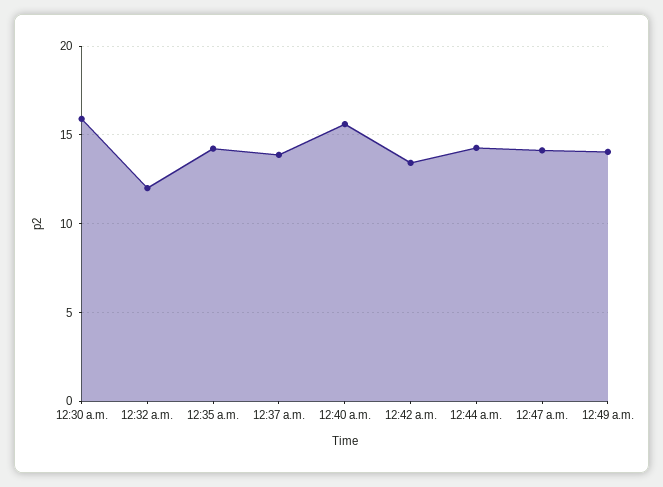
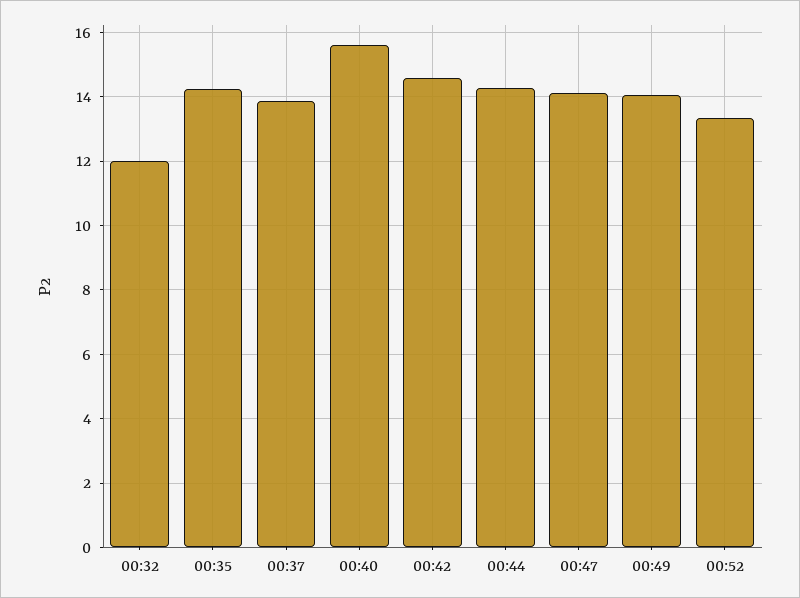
12:30 a.m.: 16 -> none
12:42 a.m.: 13.5 -> 14.6
00:52: none -> 13.4

